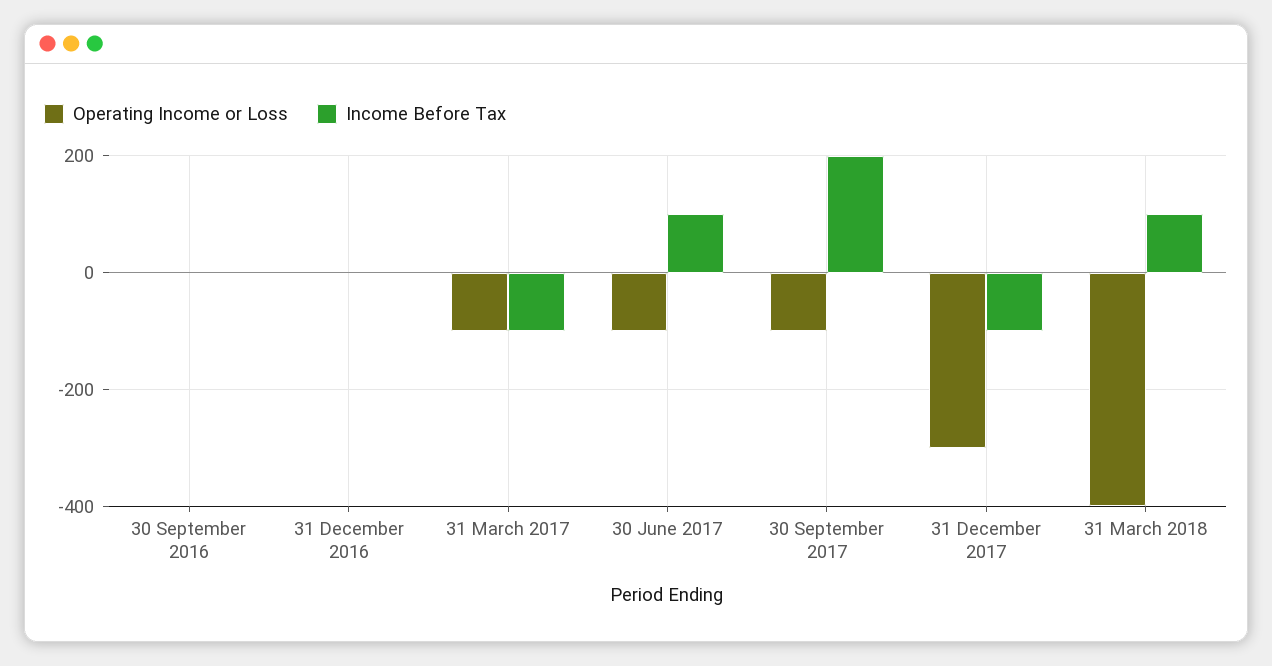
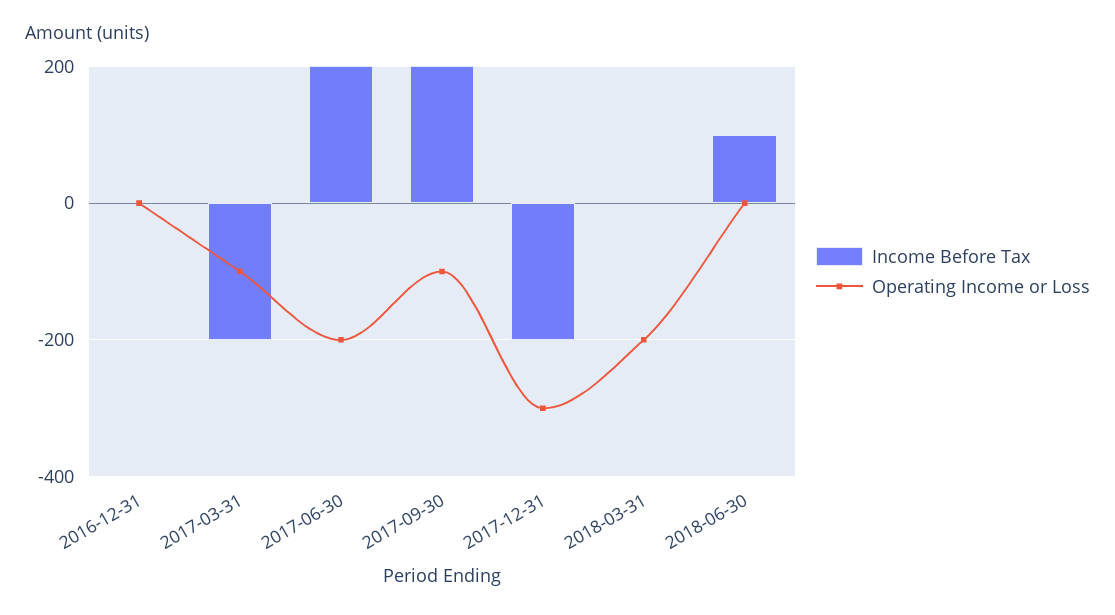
Operating Income or Loss, 30 September 2016: 0 -> none
Income Before Tax, 30 September 2016: 0 -> none
Income Before Tax, 31 March 2017: -100 -> -200
Operating Income or Loss, 30 June 2017: -100 -> -200
Income Before Tax, 30 June 2017: 100 -> 200
Income Before Tax, 31 December 2017: -100 -> -200
Operating Income or Loss, 31 March 2018: -400 -> -200
Income Before Tax, 31 March 2018: 100 -> 0
Income Before Tax, 2018-06-30: none -> 100
Operating Income or Loss, 2018-06-30: none -> 0

